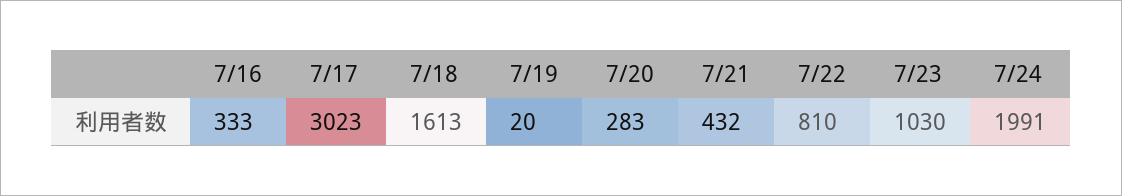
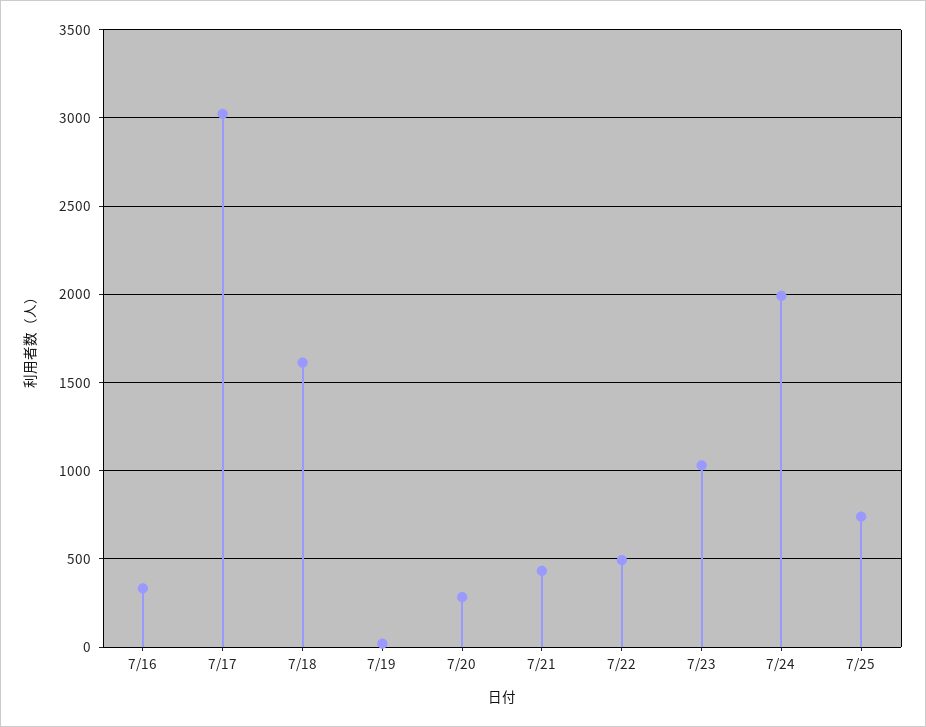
7/22: 810 -> 500
7/25: none -> 750

